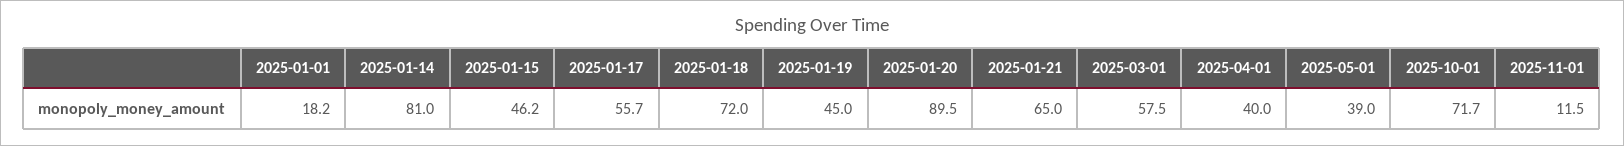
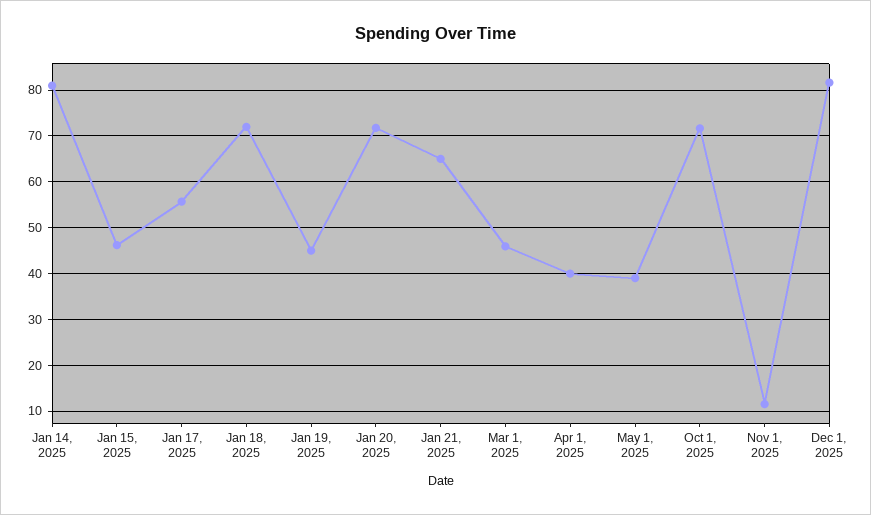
2025-01-01: 18.2 -> none
2025-01-20: 89.5 -> 72
2025-03-01: 57.5 -> 46
Dec 1, 2025: none -> 82

